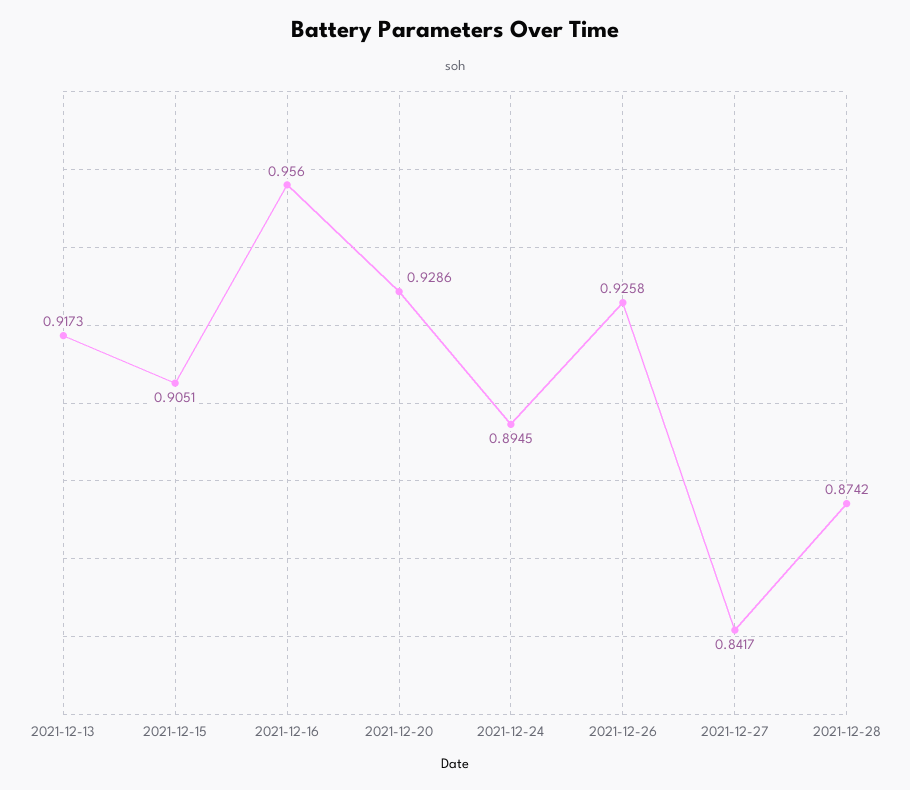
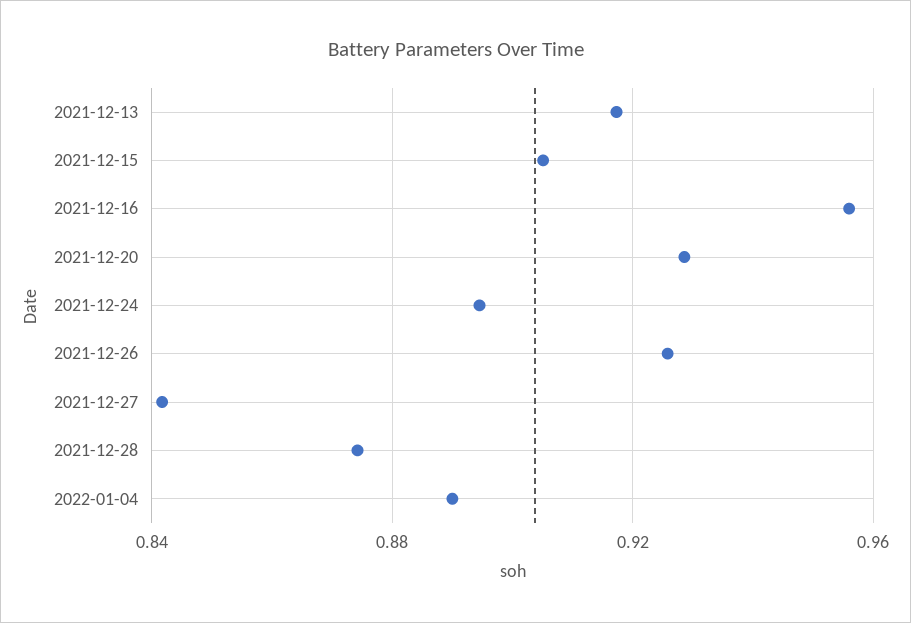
2022-01-04: none -> 0.89

